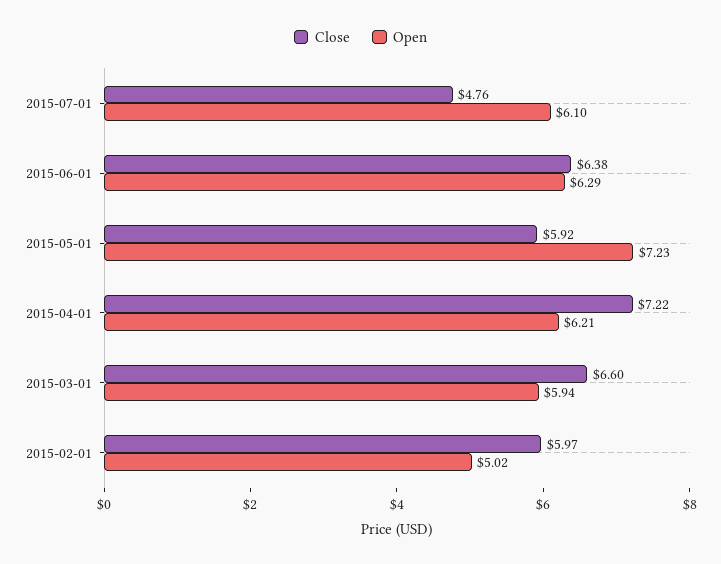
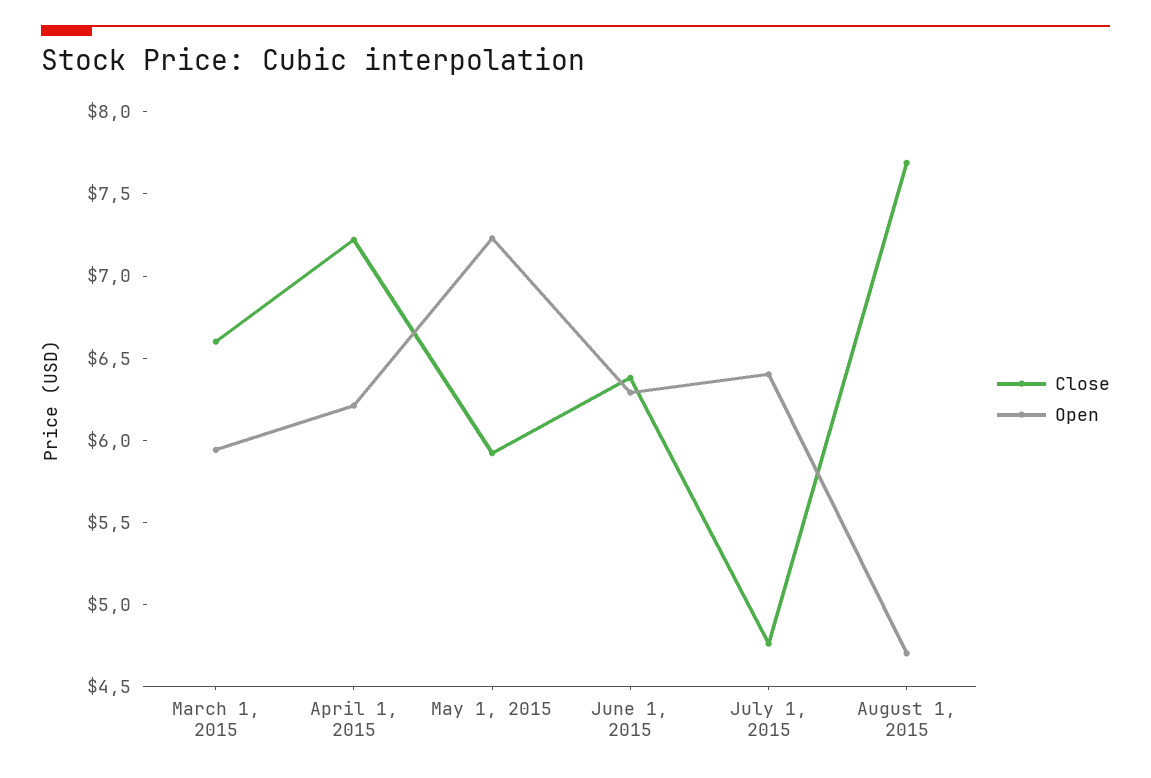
Open, 2015-07-01: 6.1 -> 6.4
Close, 2015-02-01: 5.97 -> none
Open, 2015-02-01: 5.02 -> none
Close, August 1, 2015: none -> 7.7
Open, August 1, 2015: none -> 4.7

